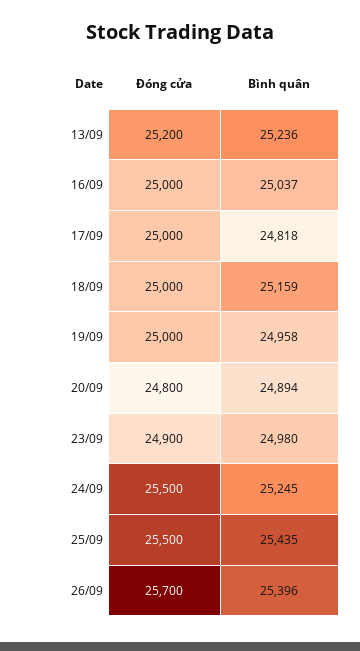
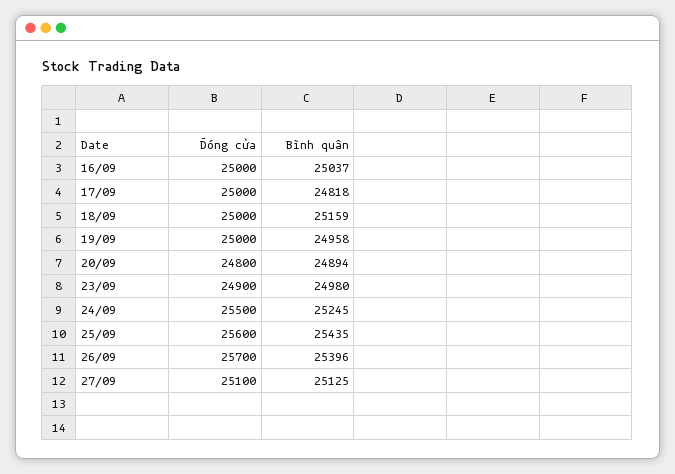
Đóng cửa, 13/09: 25200 -> none
Bình quân, 13/09: 25236 -> none
Đóng cửa, 25/09: 25500 -> 25600
Đóng cửa, 27/09: none -> 25100
Bình quân, 27/09: none -> 25125

